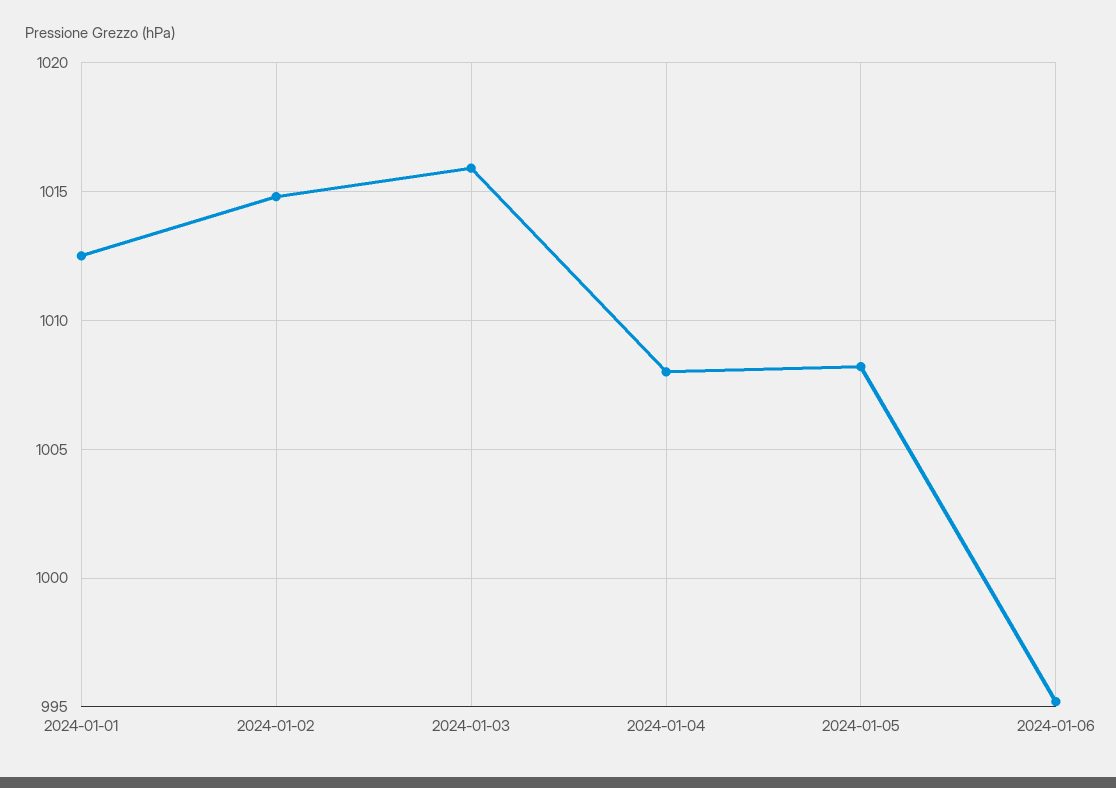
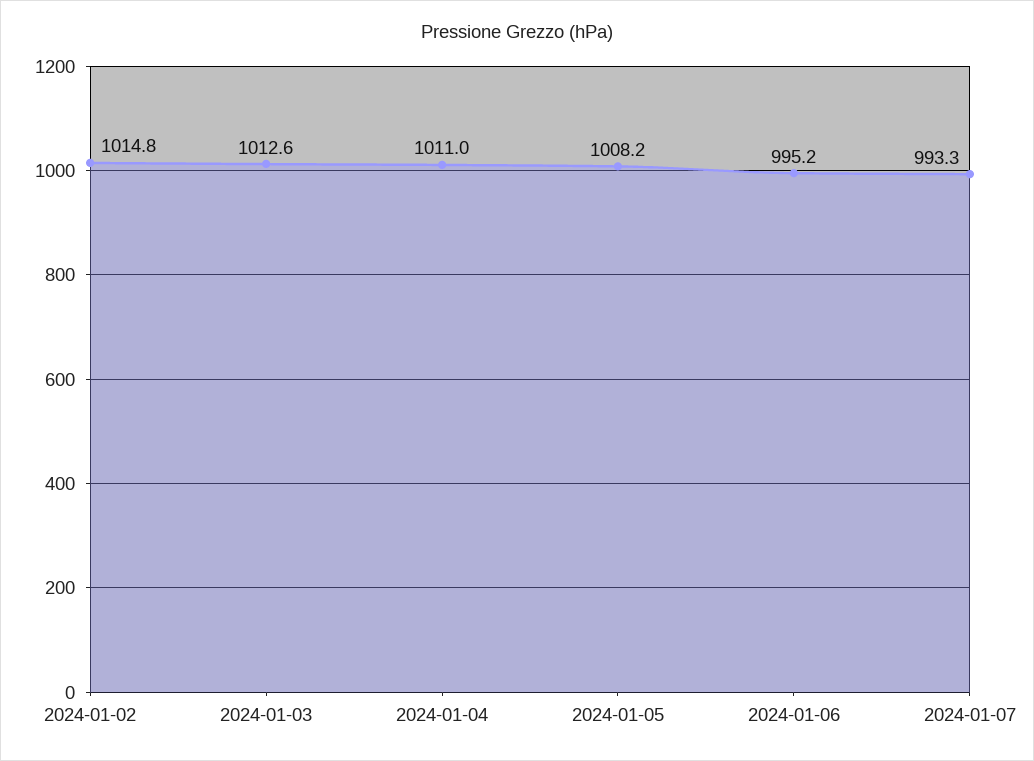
2024-01-01: 1012.5 -> none
2024-01-03: 1016 -> 1012.6
2024-01-04: 1008 -> 1011
2024-01-07: none -> 993.3

